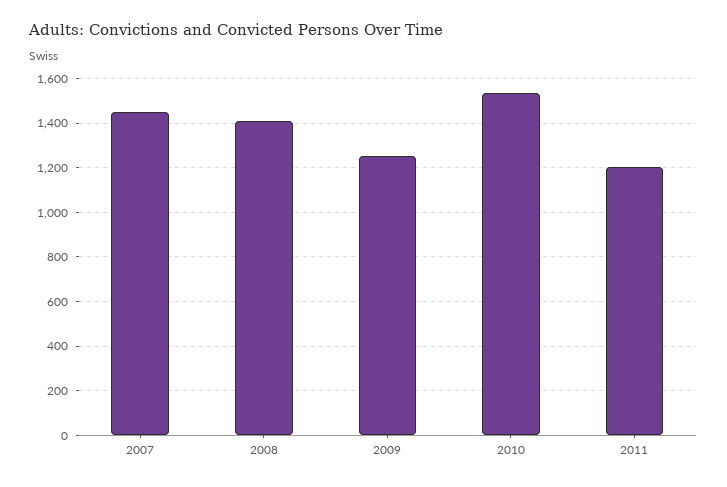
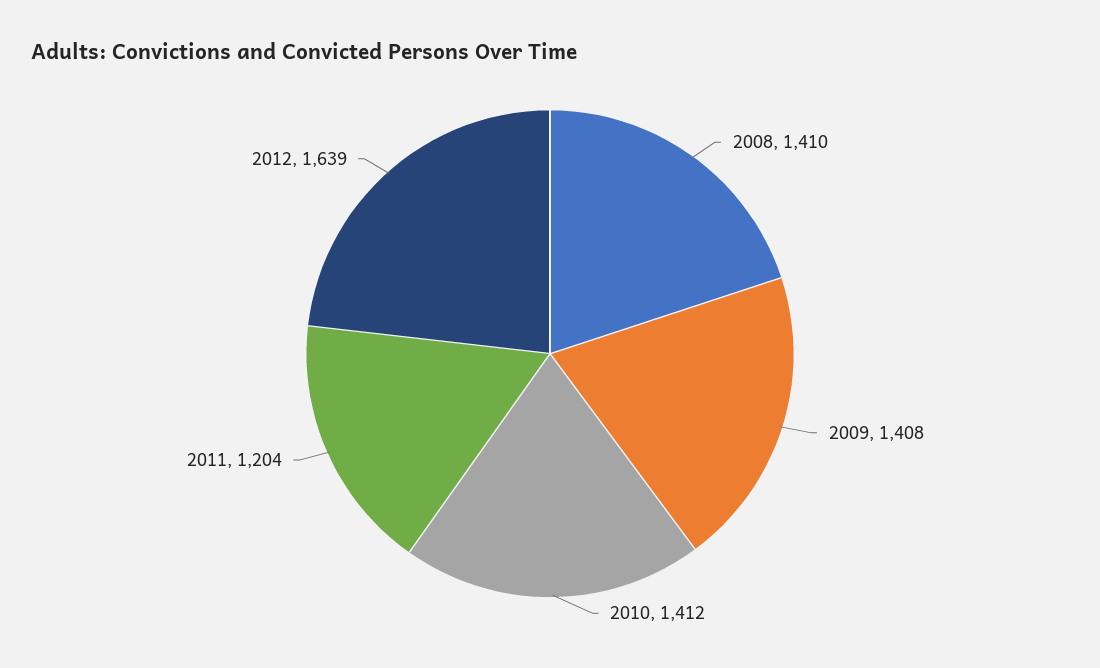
2007: 1450 -> none
2009: 1250 -> 1408
2010: 1550 -> 1412
2012: none -> 1639

